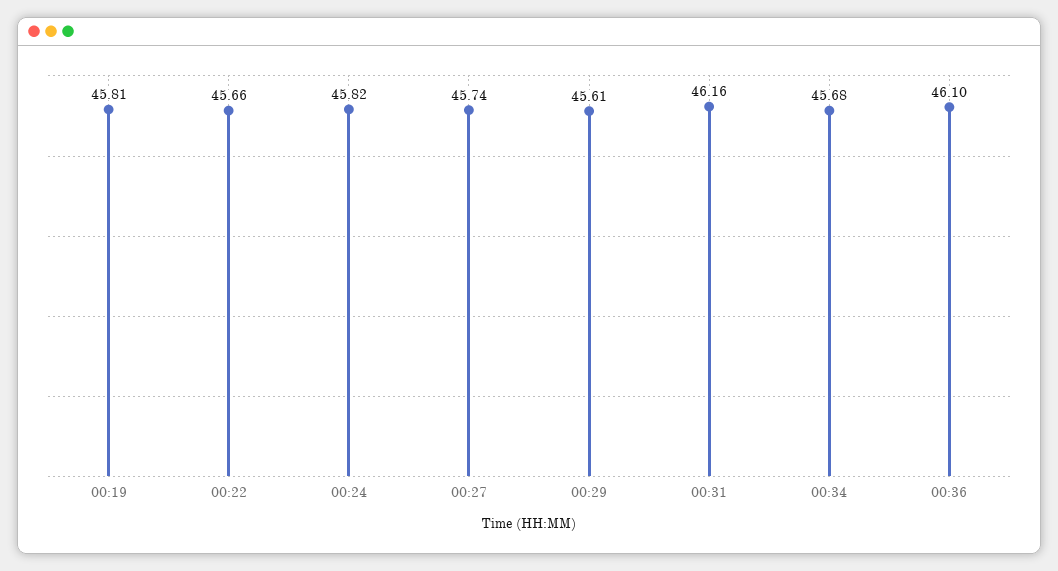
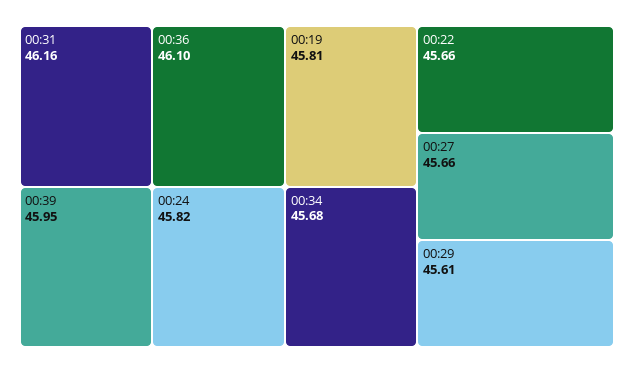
00:27: 45.74 -> 45.66
00:39: none -> 45.95

